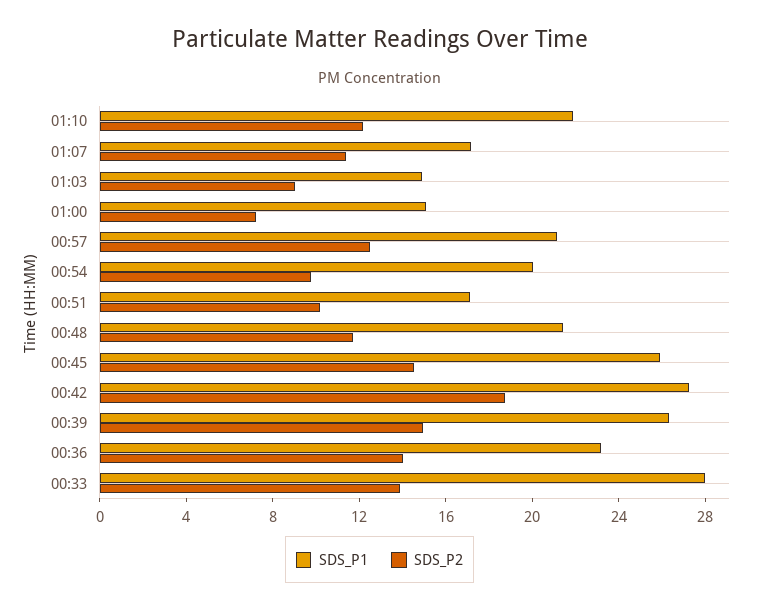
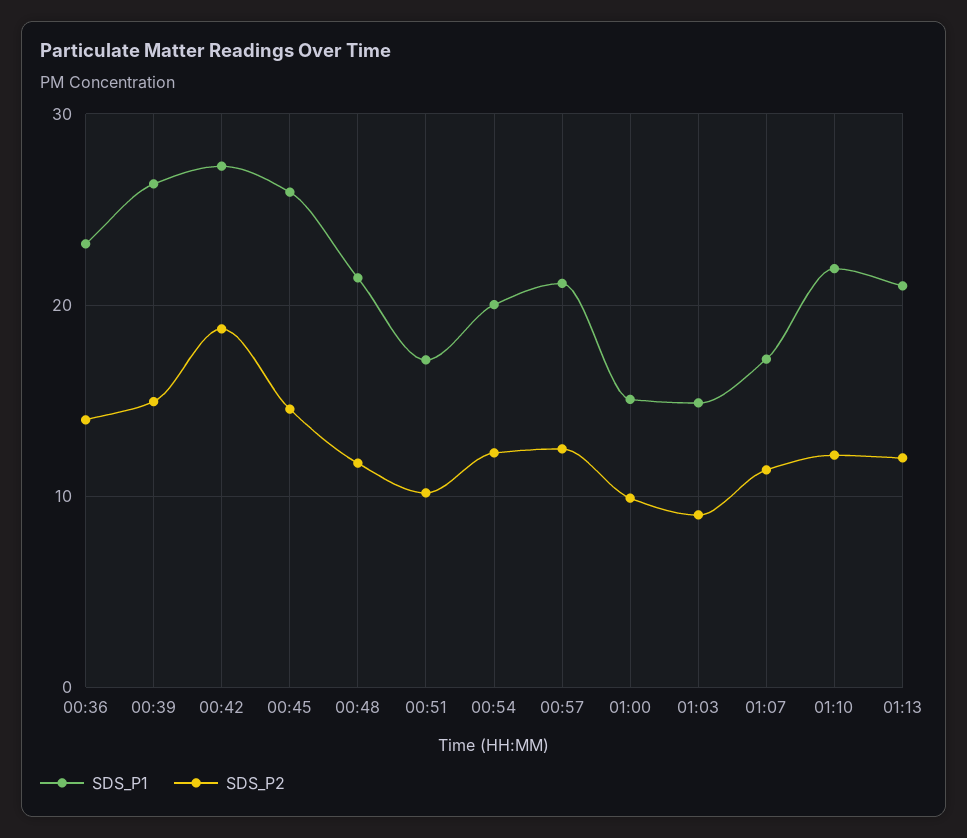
SDS_P2, 01:00: 7 -> 10
SDS_P2, 00:54: 10 -> 12
SDS_P1, 00:33: 28 -> none
SDS_P2, 00:33: 14 -> none
SDS_P1, 01:13: none -> 21
SDS_P2, 01:13: none -> 12

